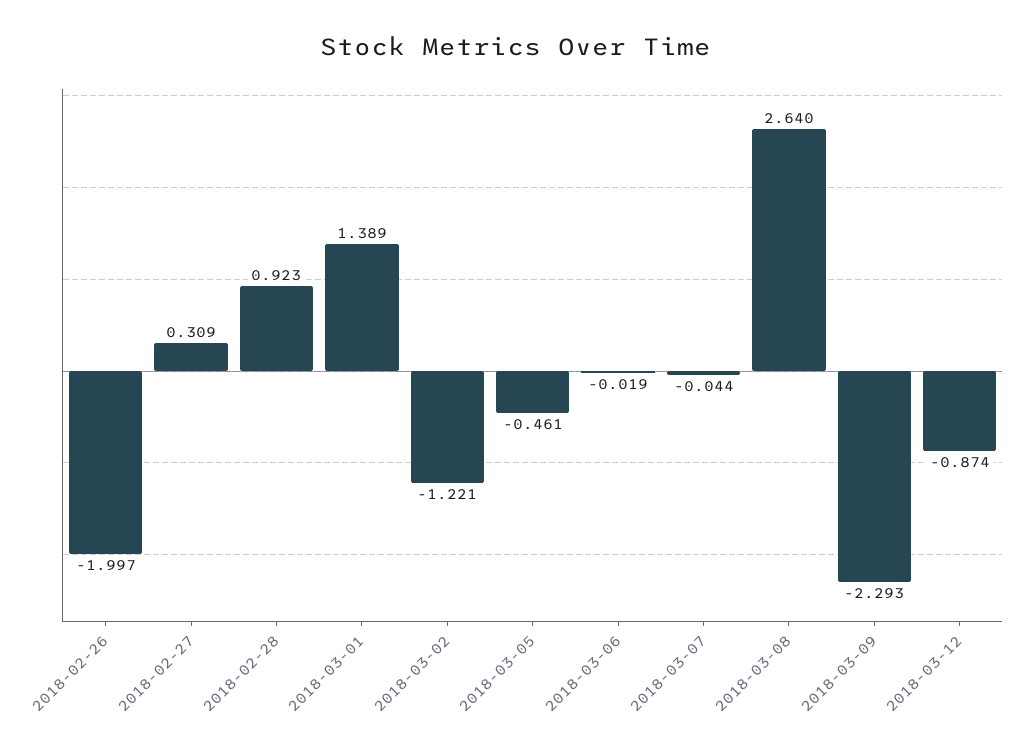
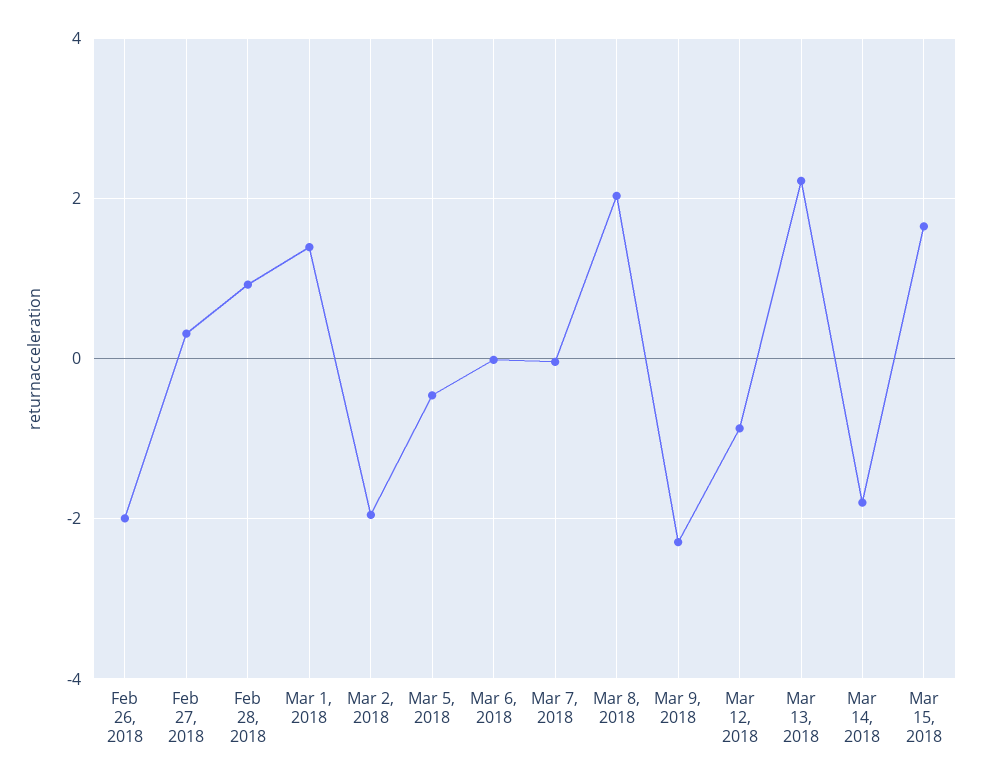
2018-03-02: -1.221 -> -2
2018-03-08: 2.64 -> 2
Mar 13, 2018: none -> 2.2
Mar 14, 2018: none -> -1.8
Mar 15, 2018: none -> 1.6

